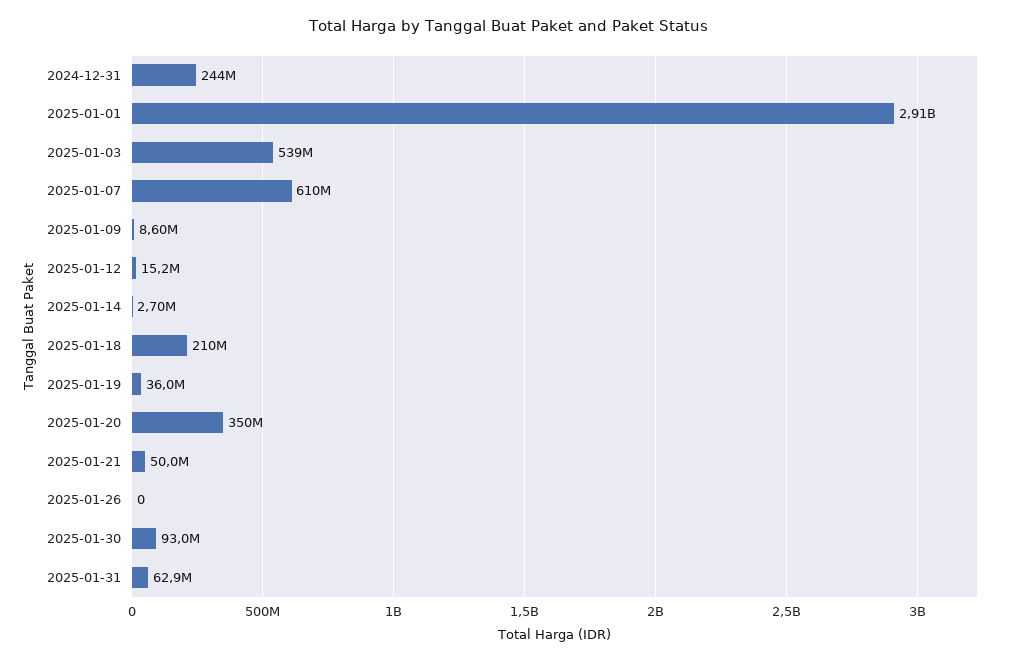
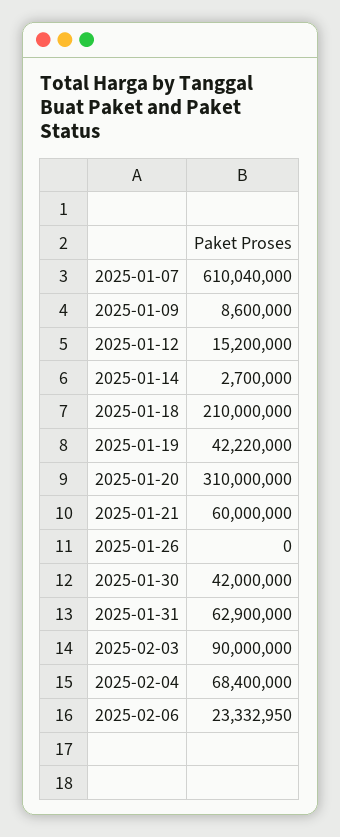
2024-12-31: 244000000 -> none
2025-01-01: 2910000000 -> none
2025-01-03: 539000000 -> none
2025-01-19: 36000000 -> 42220000
2025-01-20: 350000000 -> 310000000
2025-01-21: 50000000 -> 60000000
2025-01-30: 93000000 -> 42000000
2025-02-03: none -> 90000000
2025-02-04: none -> 68400000
2025-02-06: none -> 23332950

